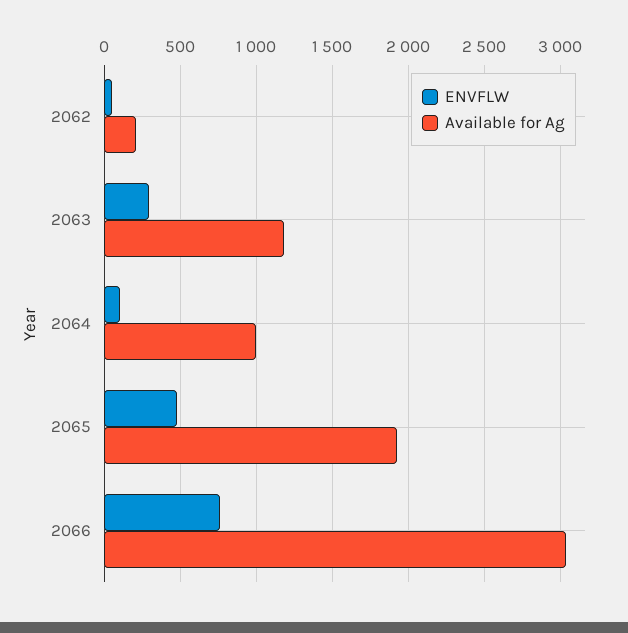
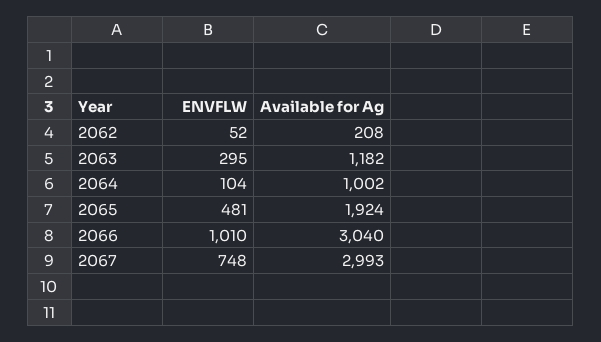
ENVFLW, 2066: 750 -> 1010
ENVFLW, 2067: none -> 748
Available for Ag, 2067: none -> 2993

